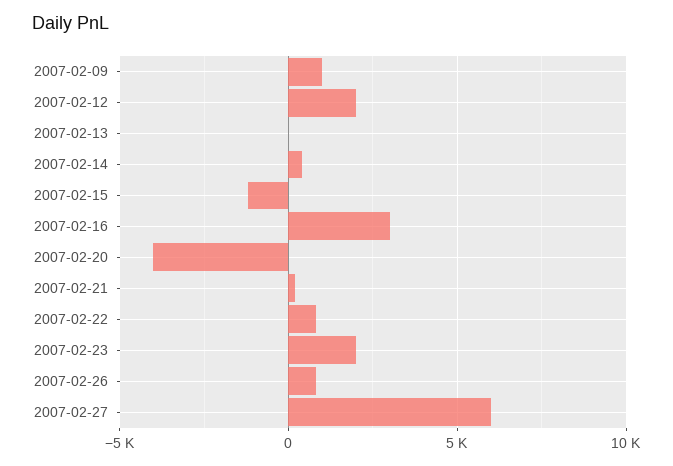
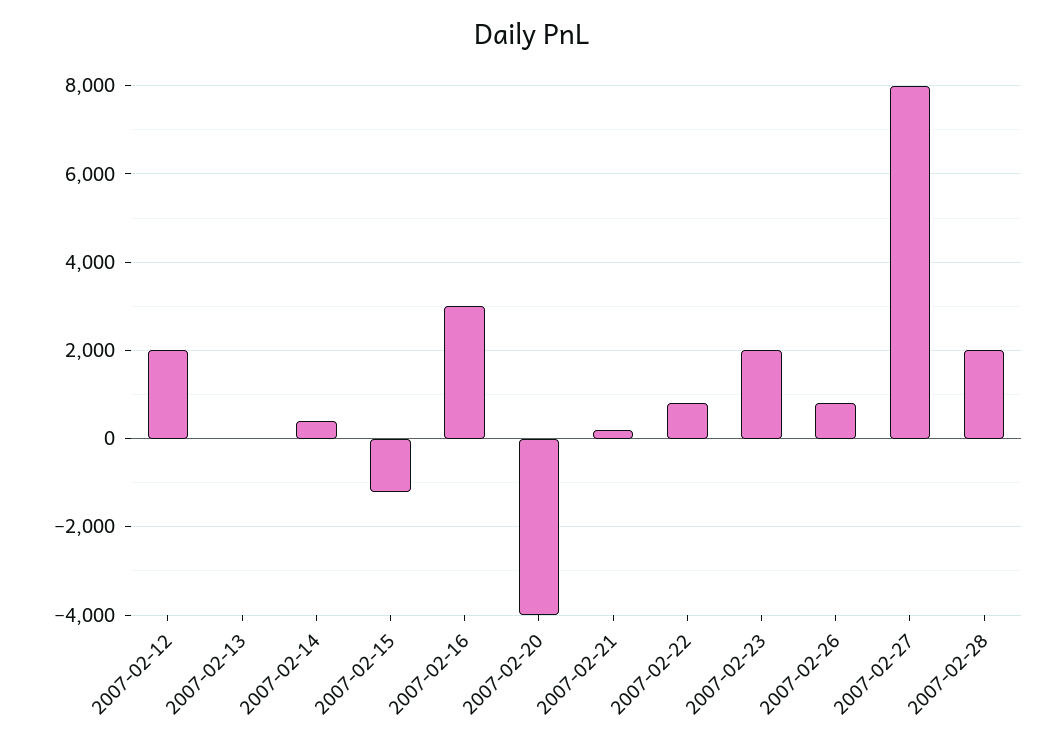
2007-02-09: 1000 -> none
2007-02-27: 6000 -> 8000
2007-02-28: none -> 2000

